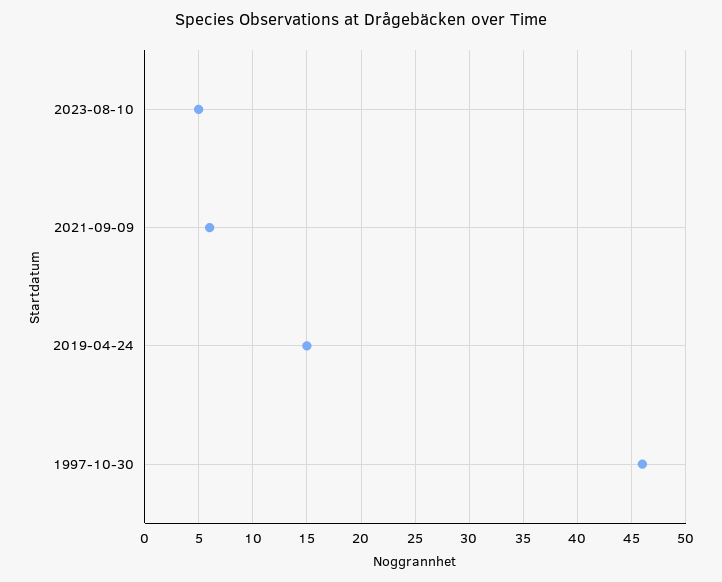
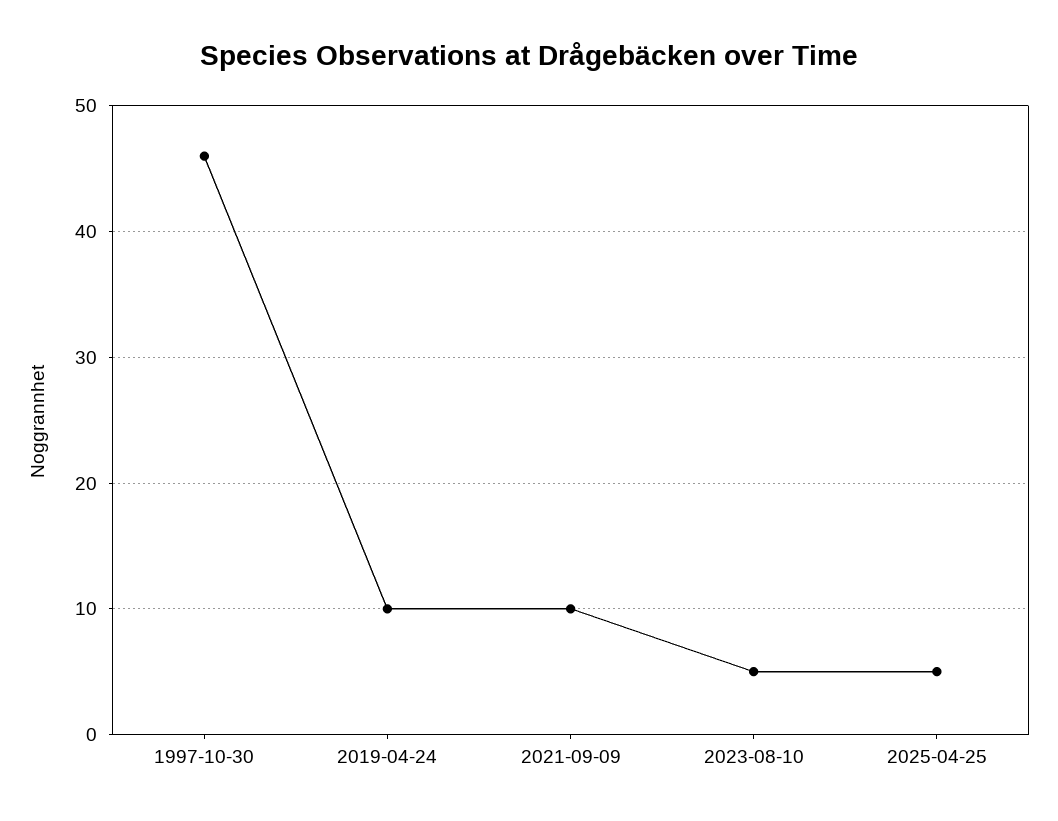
2021-09-09: 6 -> 10
2019-04-24: 15 -> 10
2025-04-25: none -> 5

